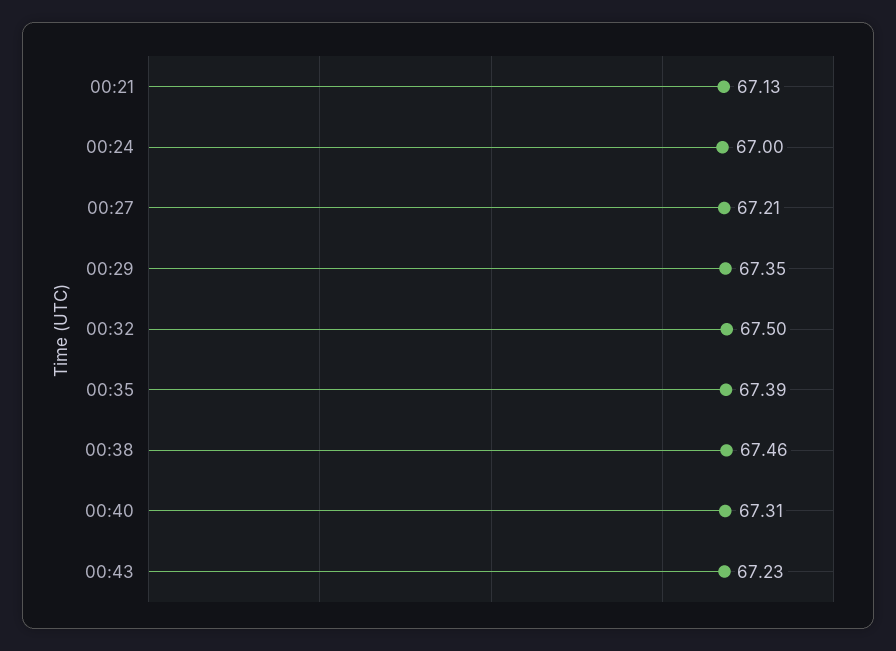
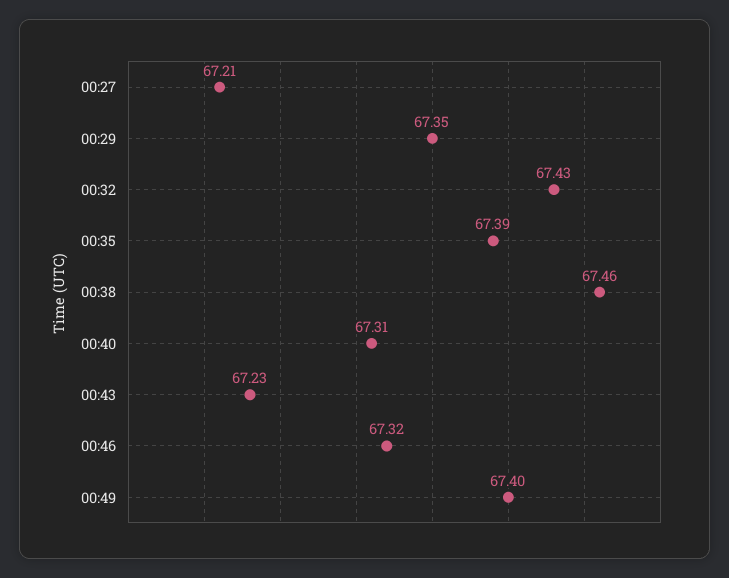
00:21: 67.13 -> none
00:24: 67 -> none
00:32: 67.5 -> 67.43
00:46: none -> 67.32
00:49: none -> 67.4

